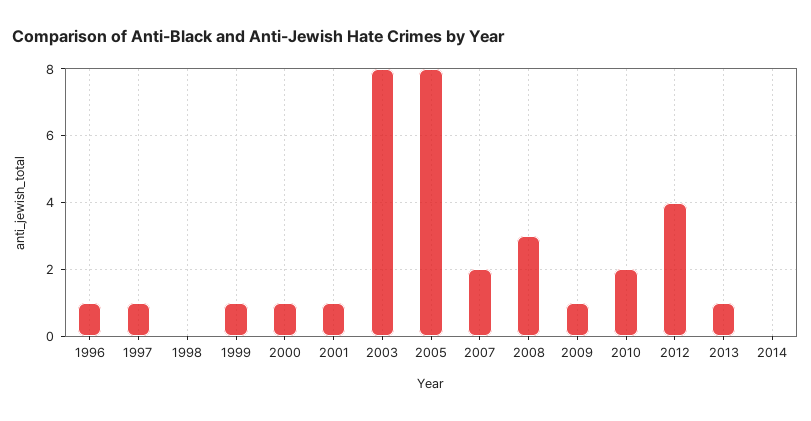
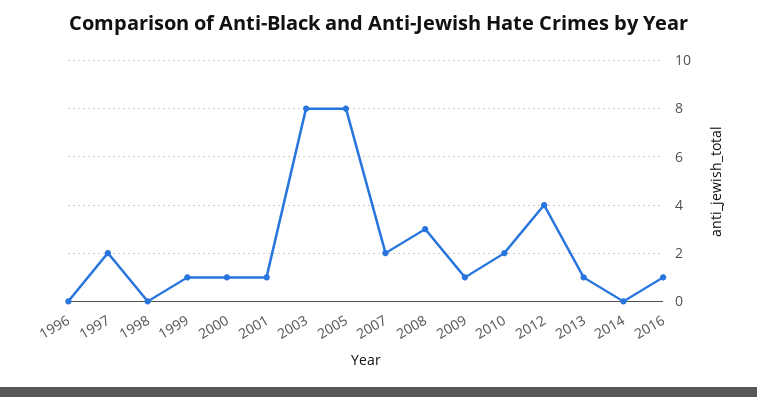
1996: 1 -> 0
1997: 1 -> 2
2016: none -> 1

